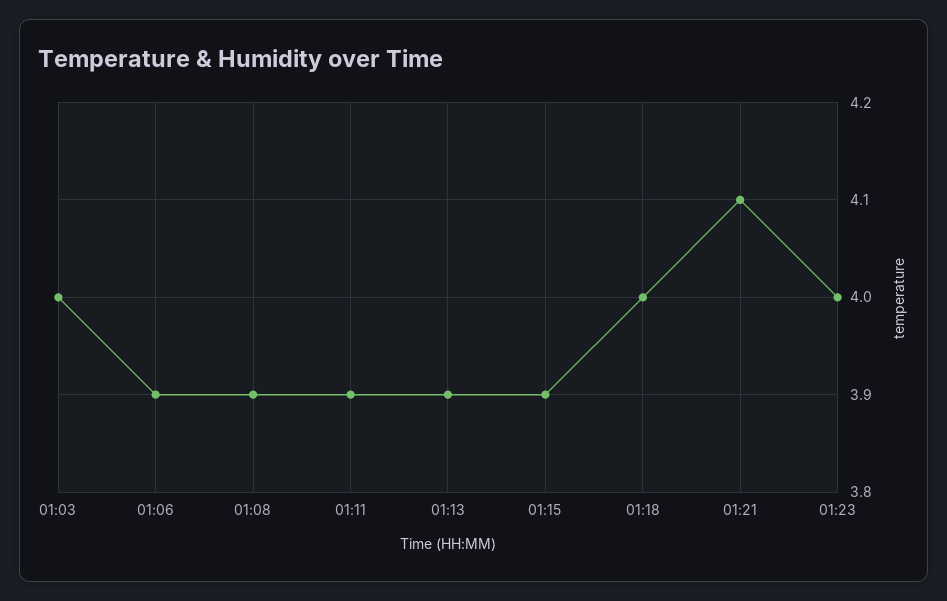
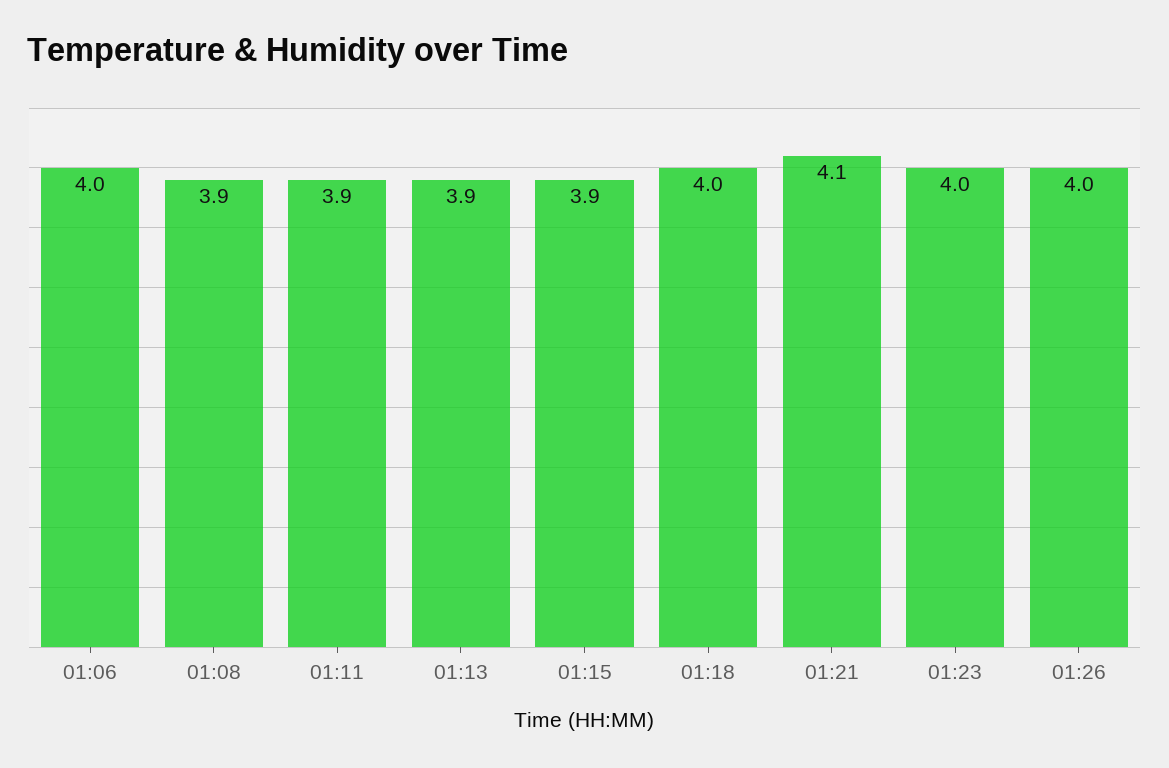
01:03: 4 -> none
01:06: 3.9 -> 4
01:26: none -> 4

